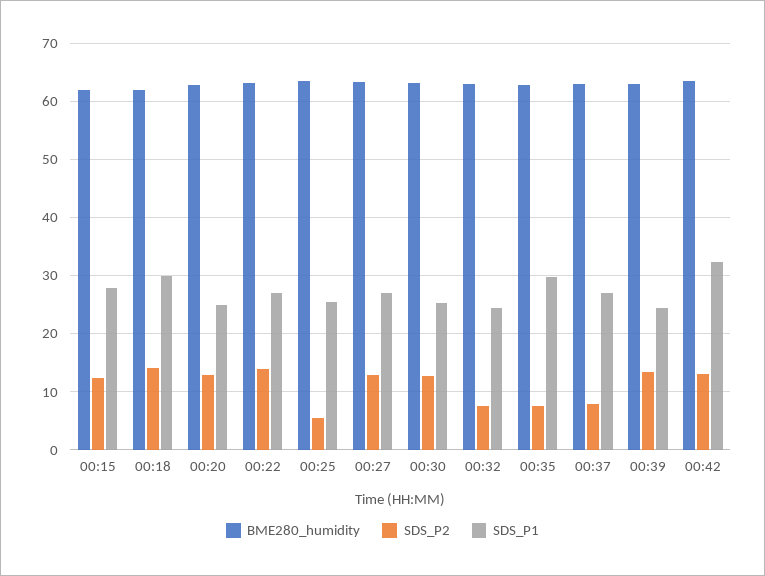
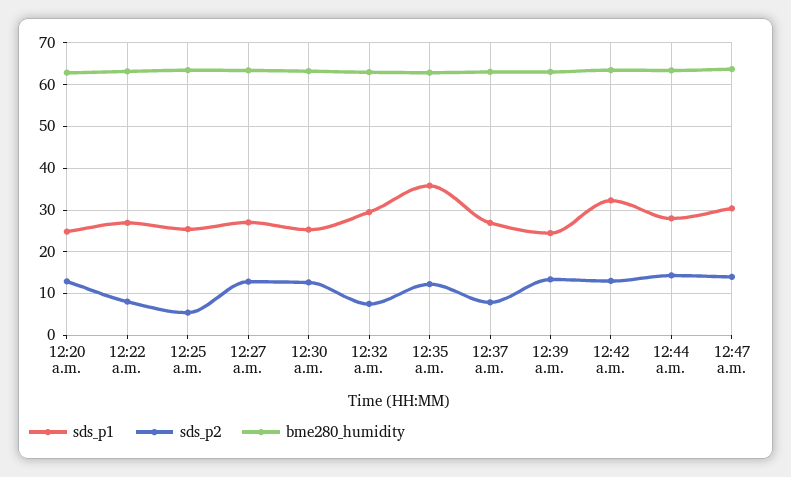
BME280_humidity, 00:15: 62 -> none
SDS_P2, 00:15: 12 -> none
SDS_P1, 00:15: 28 -> none
BME280_humidity, 00:18: 62 -> none
SDS_P2, 00:18: 14 -> none
SDS_P1, 00:18: 30 -> none
SDS_P2, 00:22: 14 -> 8
SDS_P1, 00:32: 24 -> 30
SDS_P2, 00:35: 8 -> 12
SDS_P1, 00:35: 30 -> 36
SDS_P1, 12:44 a.m.: none -> 28
SDS_P2, 12:44 a.m.: none -> 14
BME280_humidity, 12:44 a.m.: none -> 64
SDS_P1, 12:47 a.m.: none -> 30
SDS_P2, 12:47 a.m.: none -> 14
BME280_humidity, 12:47 a.m.: none -> 64

